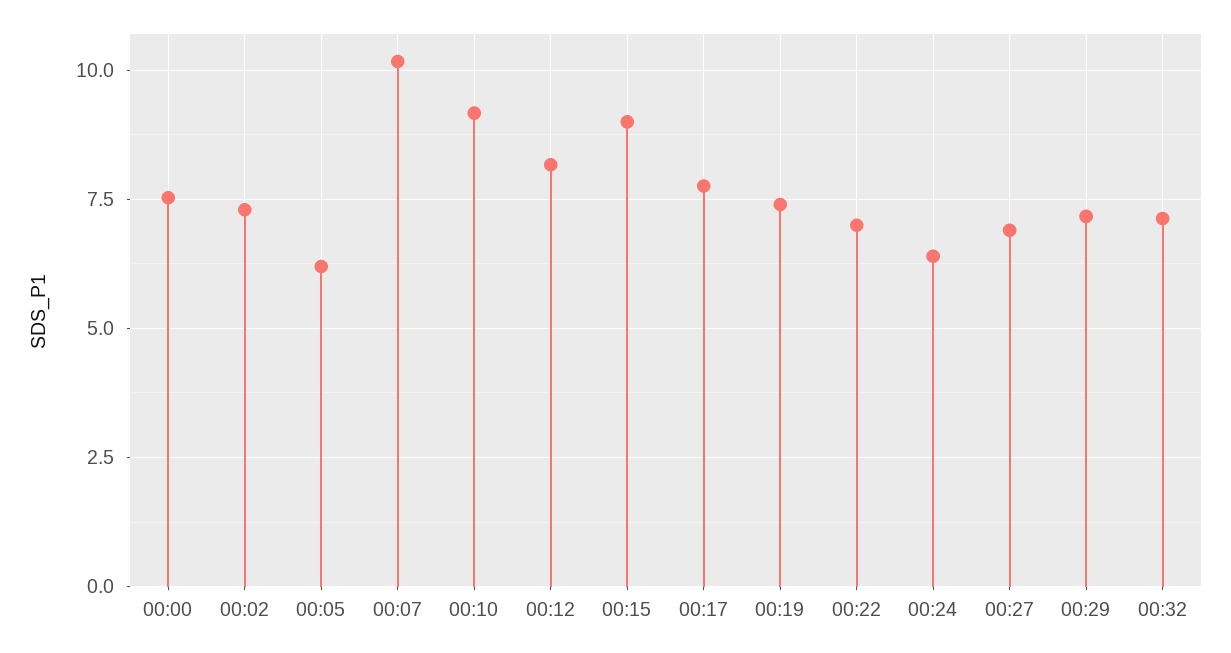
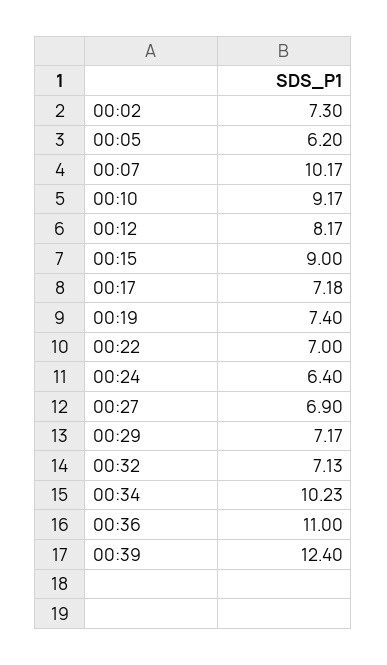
00:00: 7.5 -> none
00:17: 7.75 -> 7.18
00:34: none -> 10.23
00:36: none -> 11
00:39: none -> 12.4

